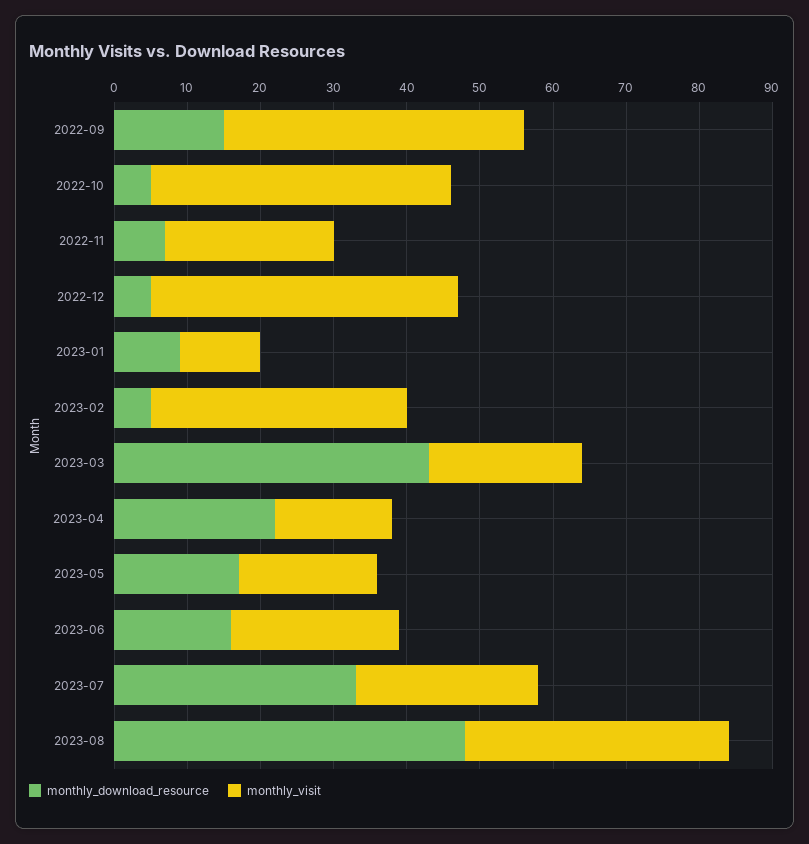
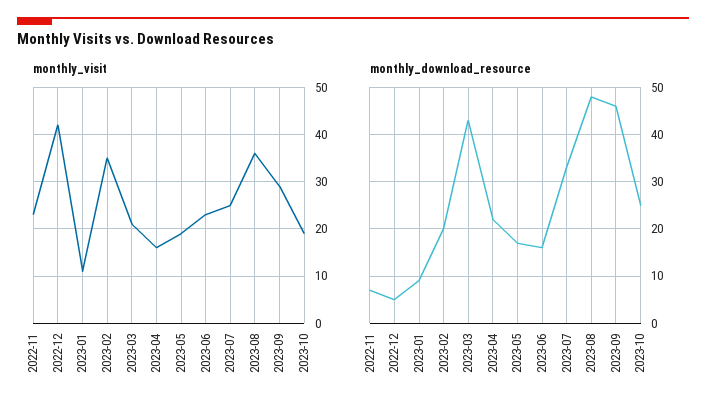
monthly_download_resource, 2022-09: 15 -> none
monthly_visit, 2022-09: 40 -> none
monthly_download_resource, 2022-10: 5 -> none
monthly_visit, 2022-10: 40 -> none
monthly_download_resource, 2023-02: 5 -> 20
monthly_visit, 2023-09: none -> 30
monthly_visit, 2023-10: none -> 20
monthly_download_resource, 2023-09: none -> 45
monthly_download_resource, 2023-10: none -> 25

